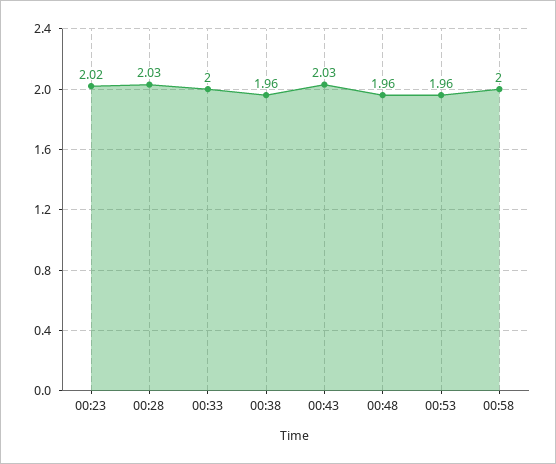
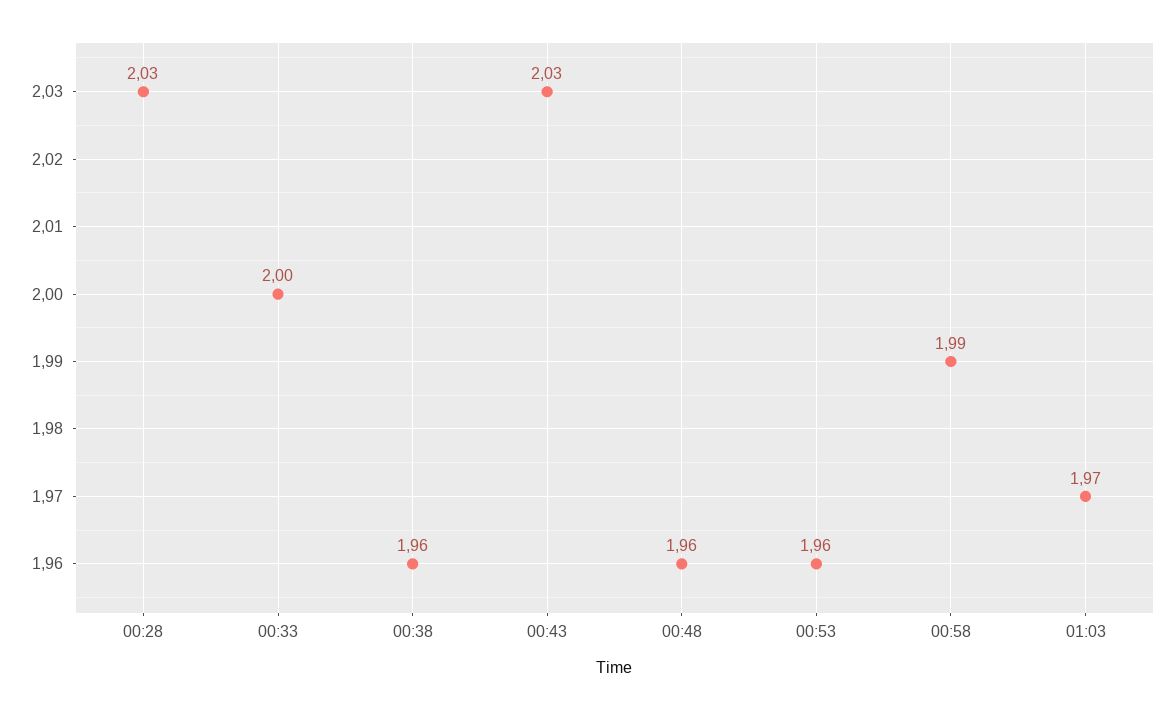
00:23: 2.02 -> none
00:58: 2 -> 1.99
01:03: none -> 1.97

